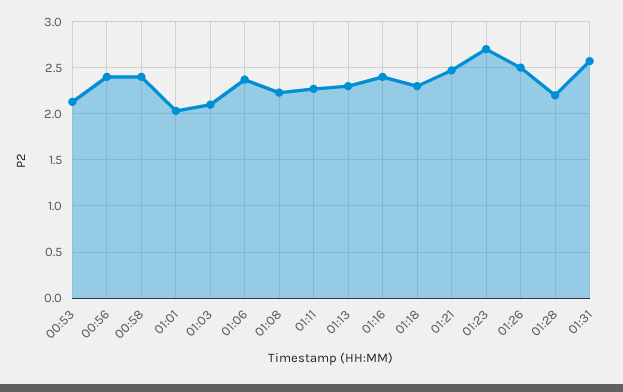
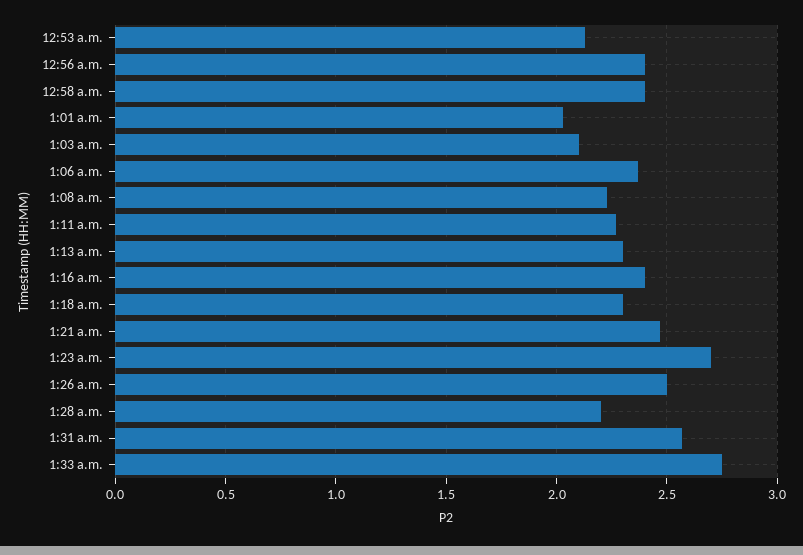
1:33 a.m.: none -> 2.75

